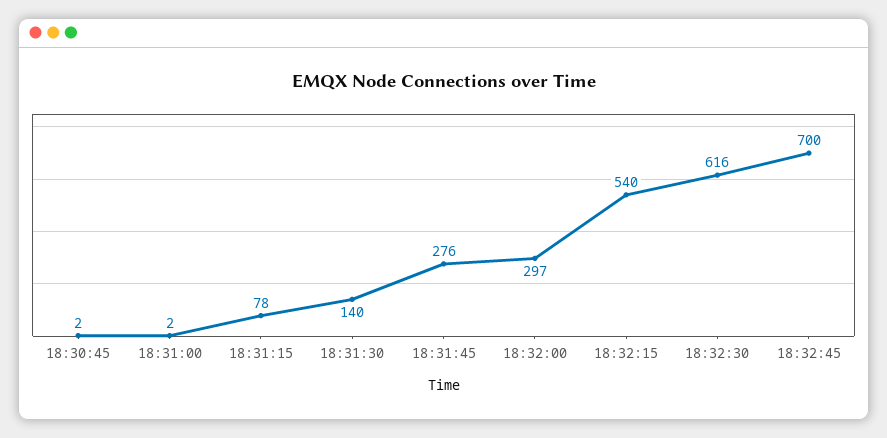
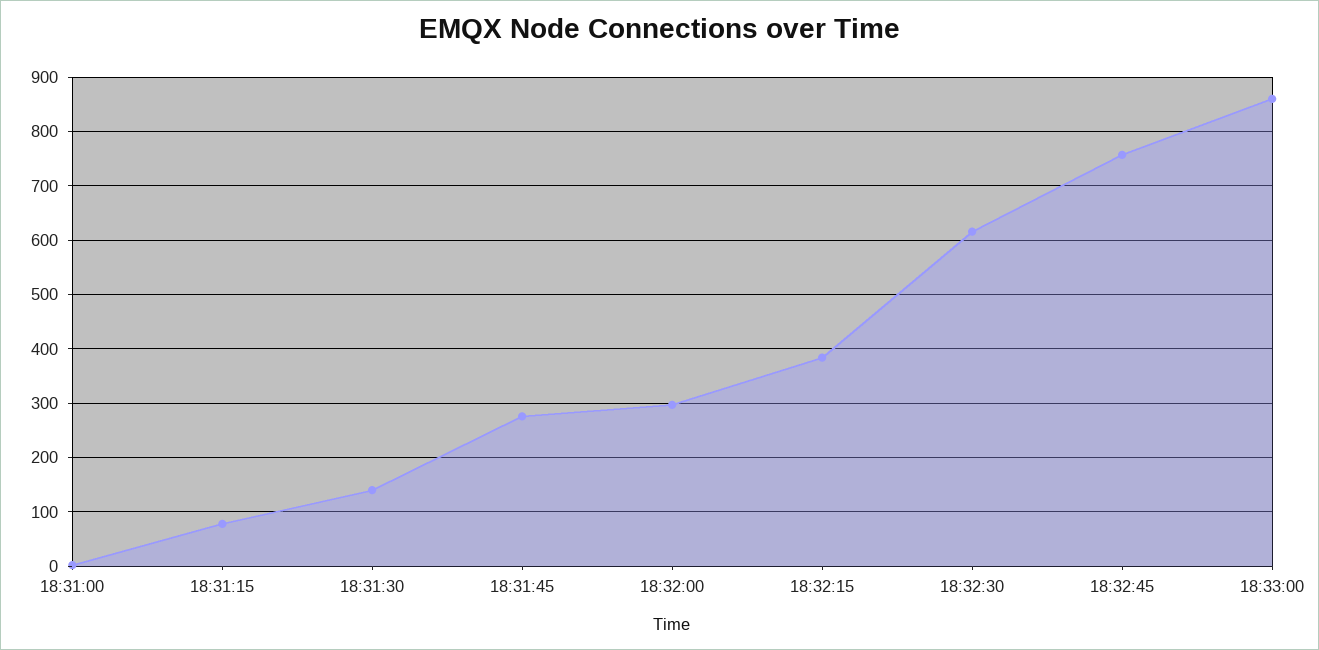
18:30:45: 2 -> none
18:32:15: 540 -> 380
18:32:45: 700 -> 760
18:33:00: none -> 860

